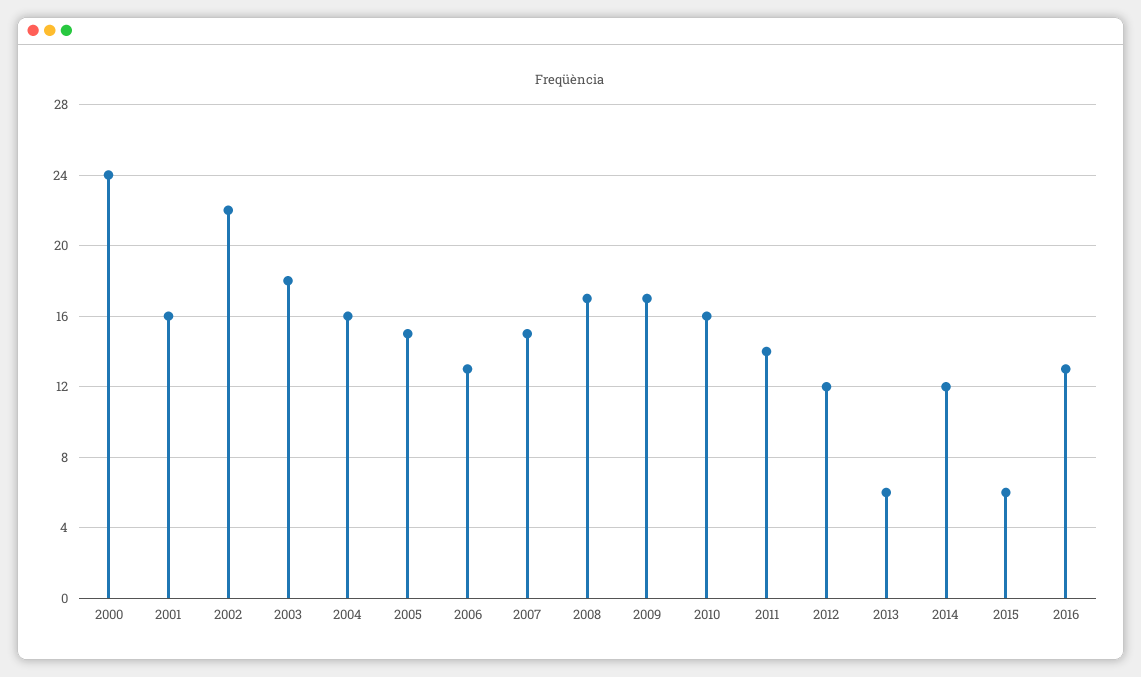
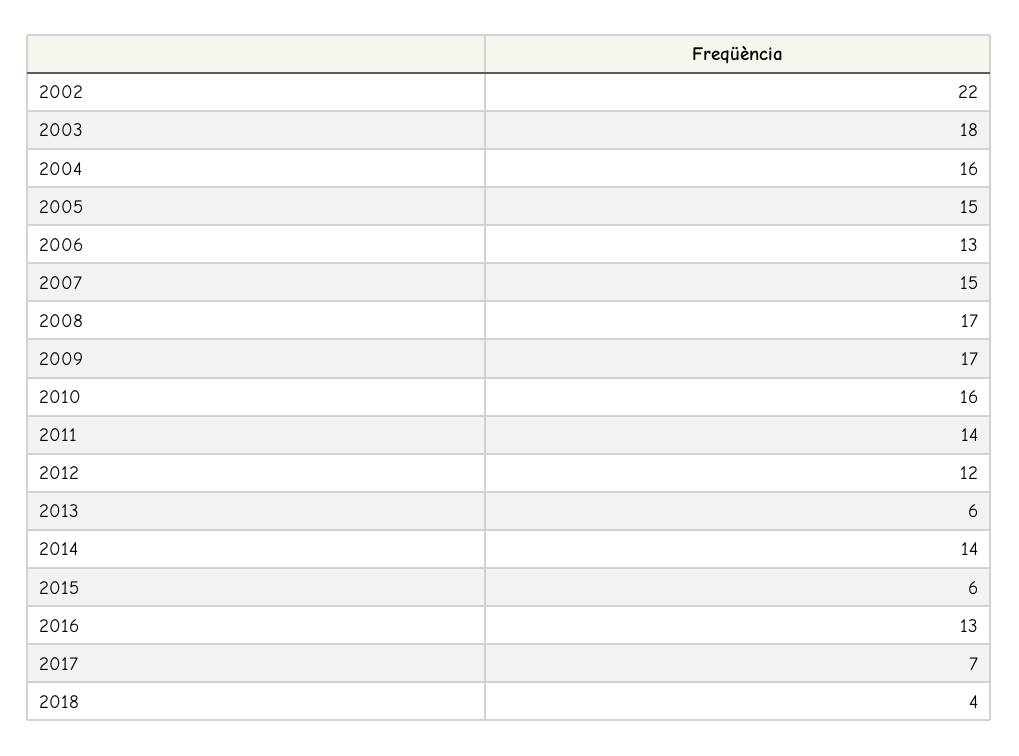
2000: 24 -> none
2001: 16 -> none
2014: 12 -> 14
2017: none -> 7
2018: none -> 4

